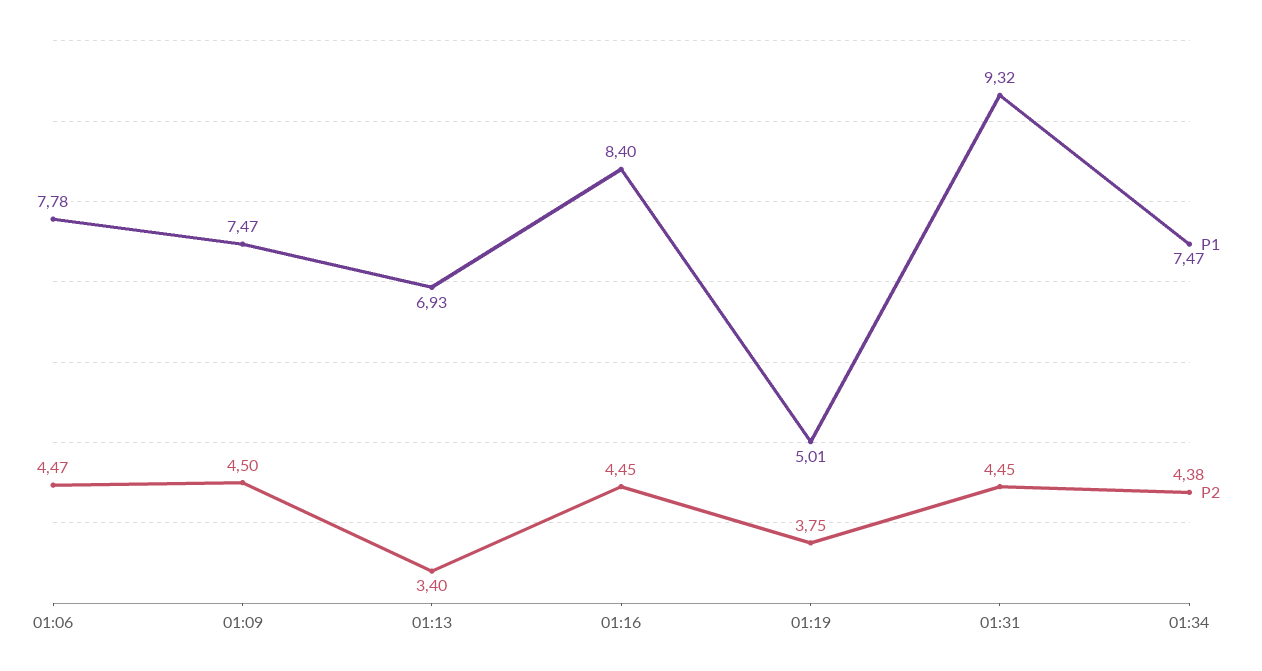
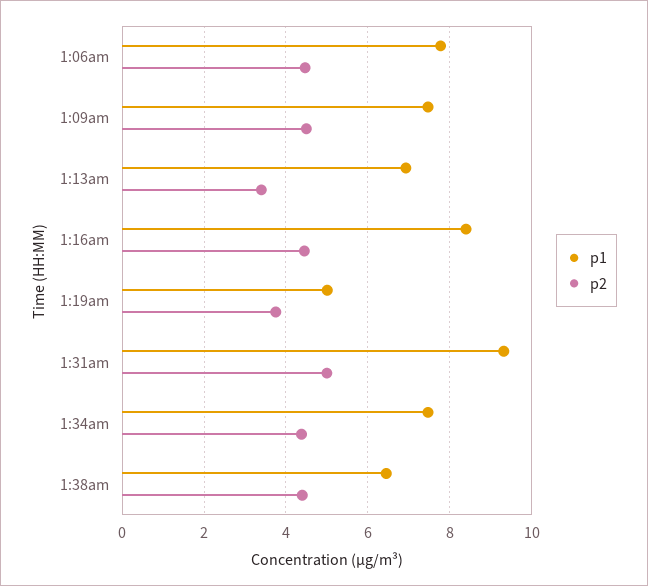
P2, 01:31: 4.45 -> 5
P1, 1:38am: none -> 6.4
P2, 1:38am: none -> 4.4

